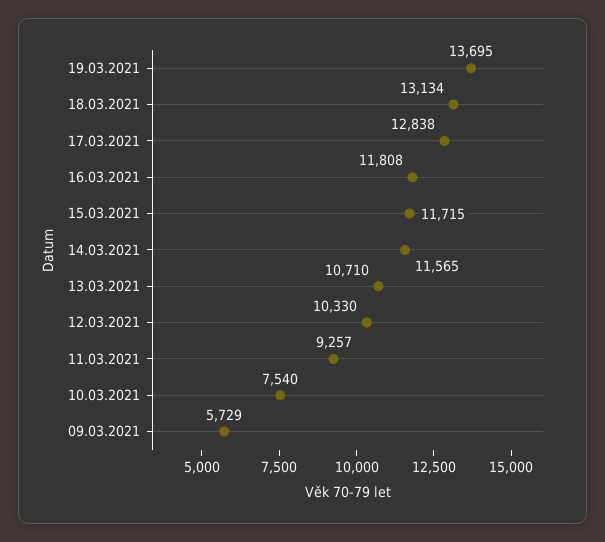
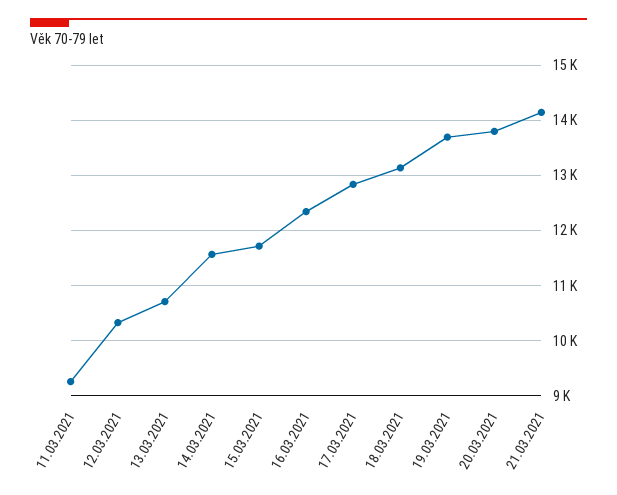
16.03.2021: 11808 -> 12400
10.03.2021: 7540 -> none
09.03.2021: 5729 -> none
20.03.2021: none -> 13800
21.03.2021: none -> 14200

